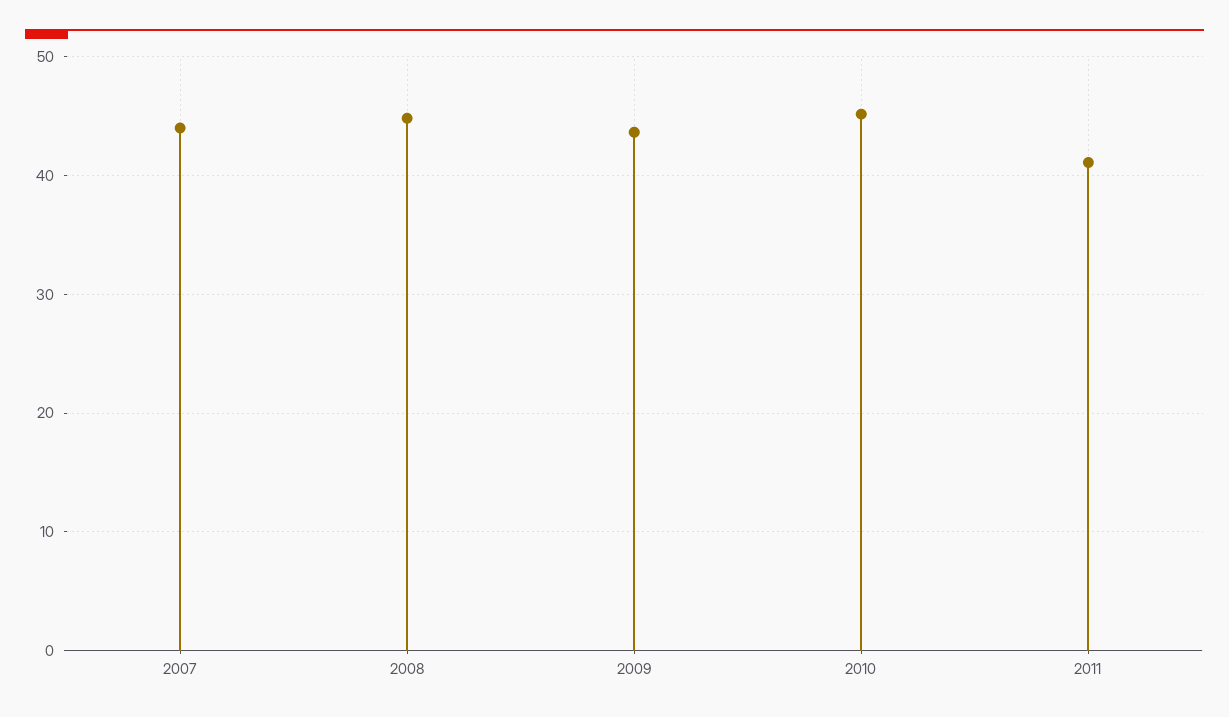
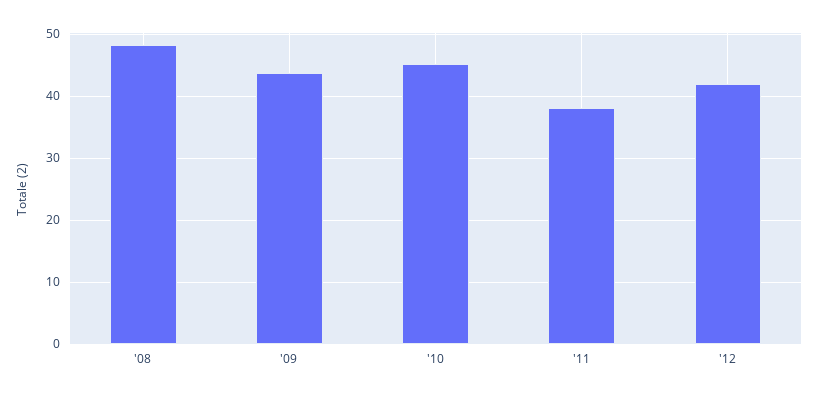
2007: 44 -> none
2008: 45 -> 48
2011: 41 -> 38
'12: none -> 42

